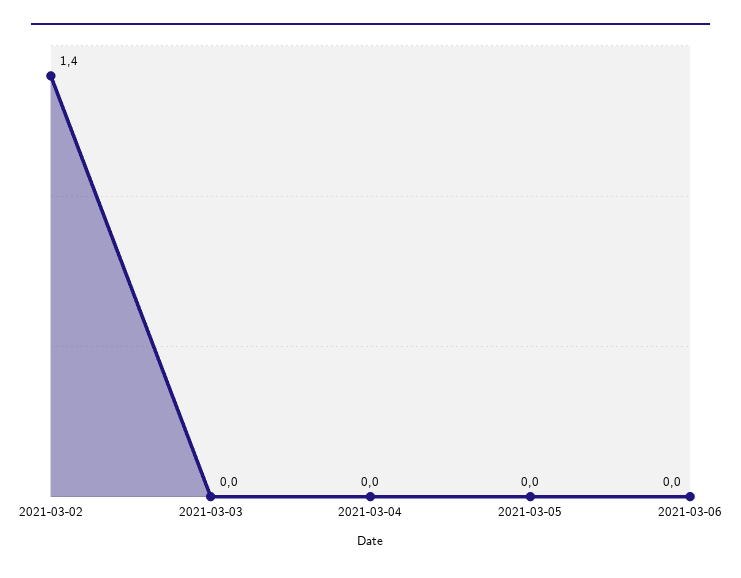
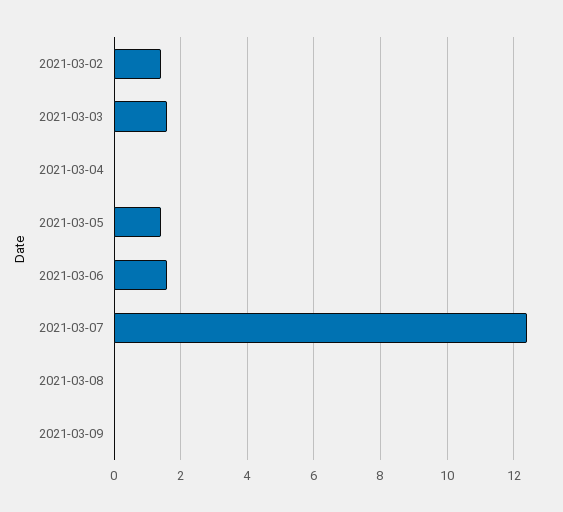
2021-03-03: 0 -> 1.5
2021-03-05: 0 -> 1.5
2021-03-06: 0 -> 1.5
2021-03-07: none -> 12.5
2021-03-08: none -> 0
2021-03-09: none -> 0

